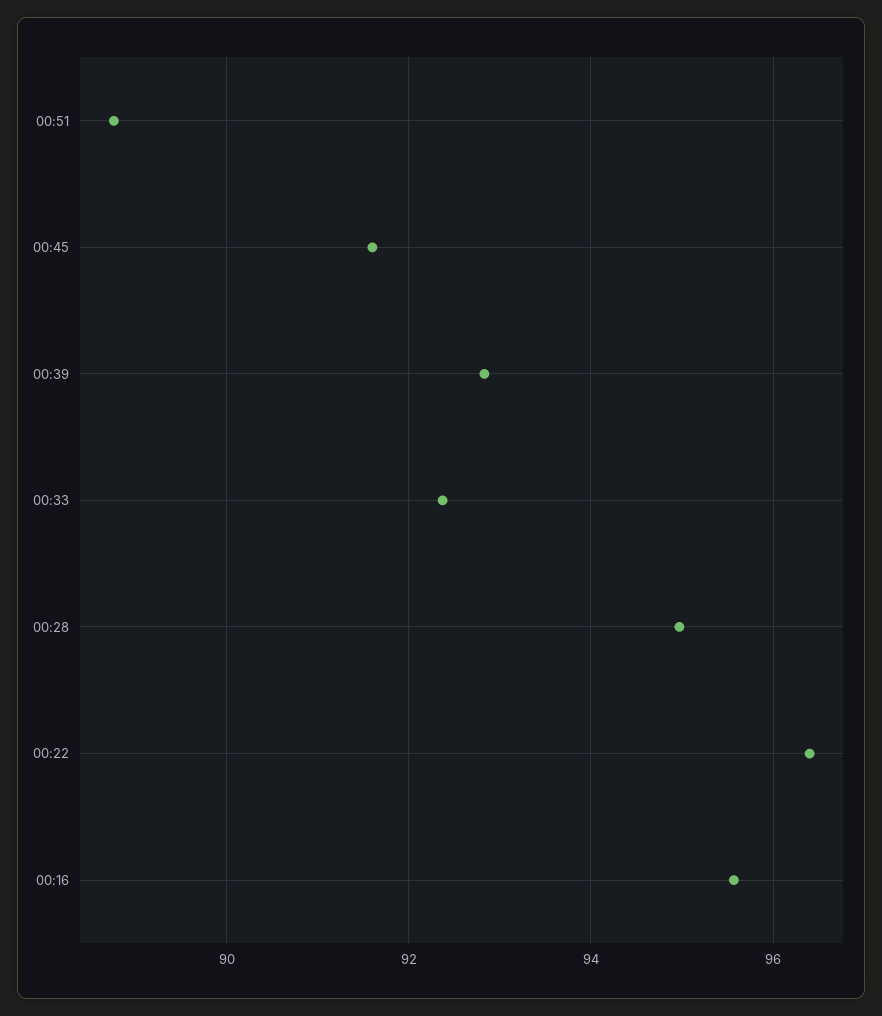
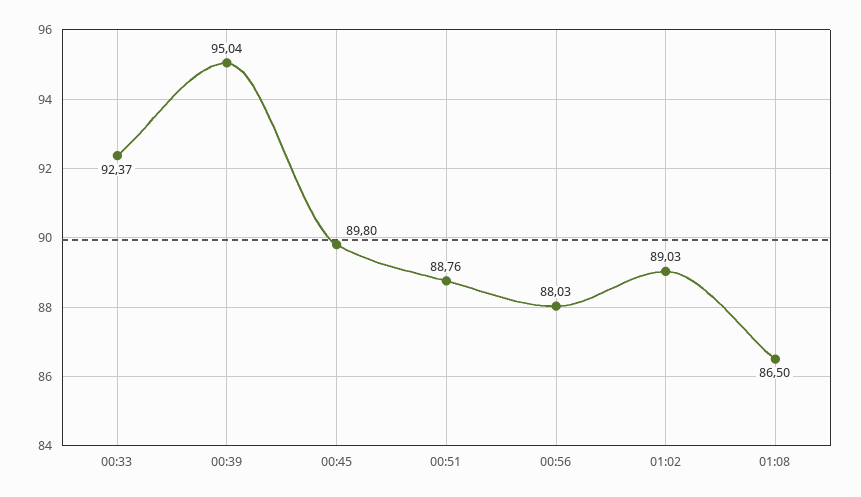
00:45: 91.6 -> 89.8
00:39: 92.8 -> 95.04
00:28: 95 -> none
00:22: 96.4 -> none
00:16: 95.6 -> none
00:56: none -> 88.03
01:02: none -> 89.03
01:08: none -> 86.5

